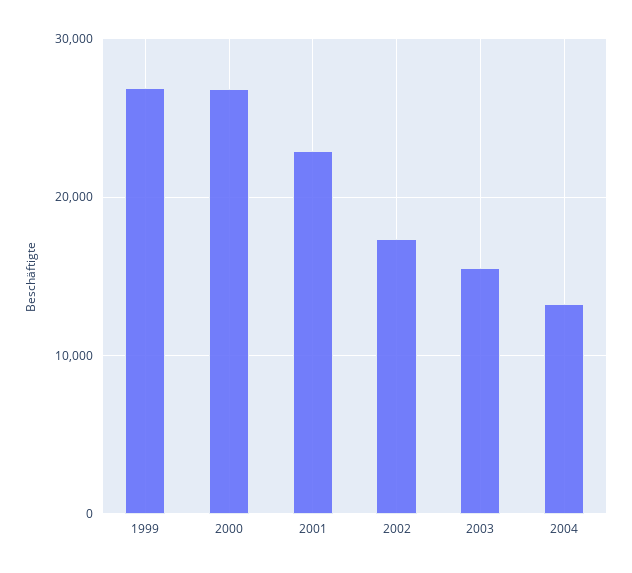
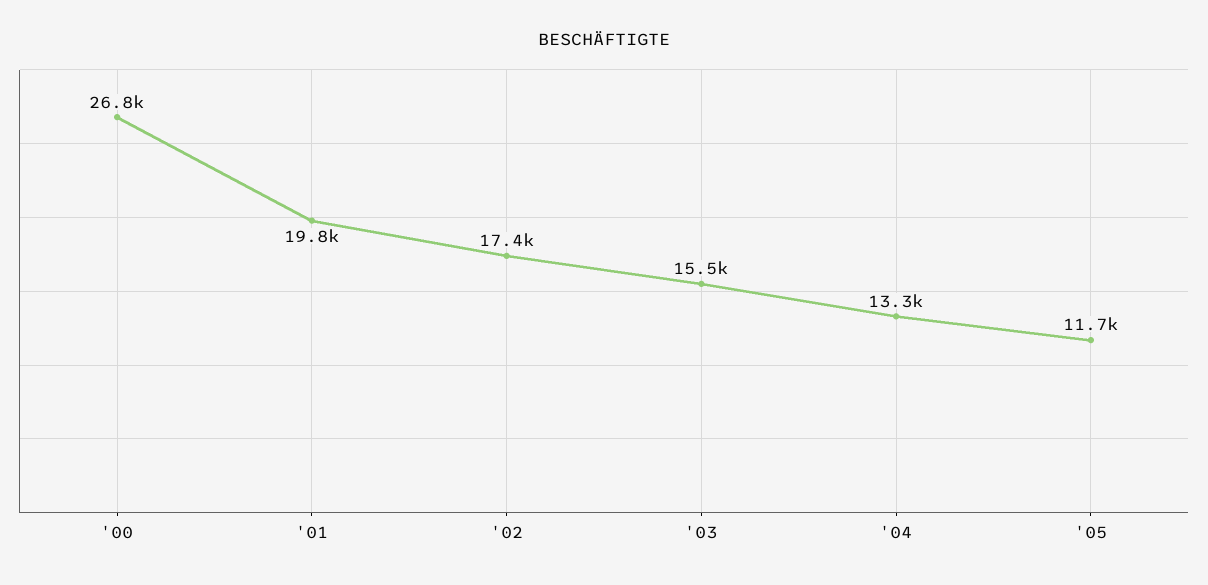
1999: 27000 -> none
2001: 23000 -> 19800
'05: none -> 11700

